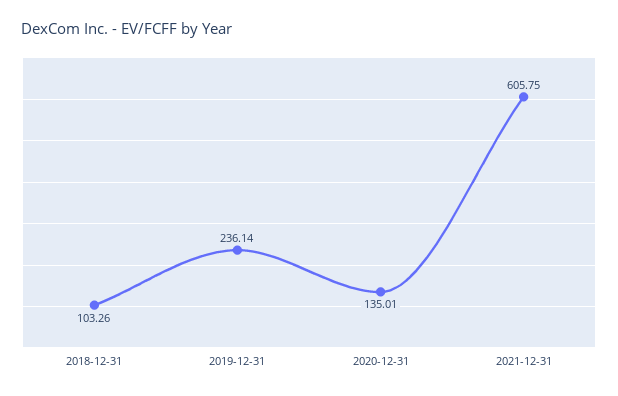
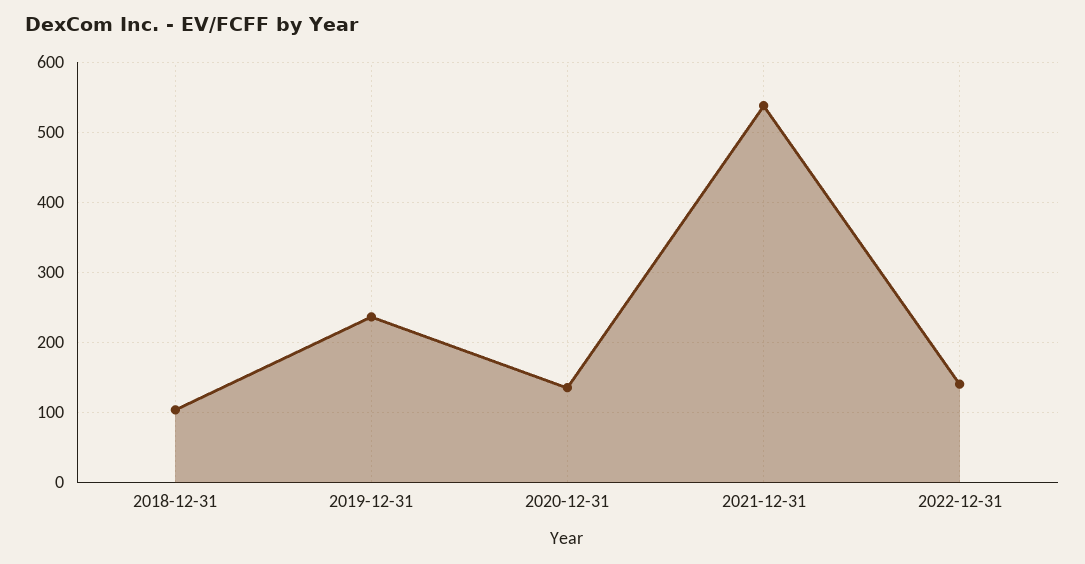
2021-12-31: 605.75 -> 540
2022-12-31: none -> 140

